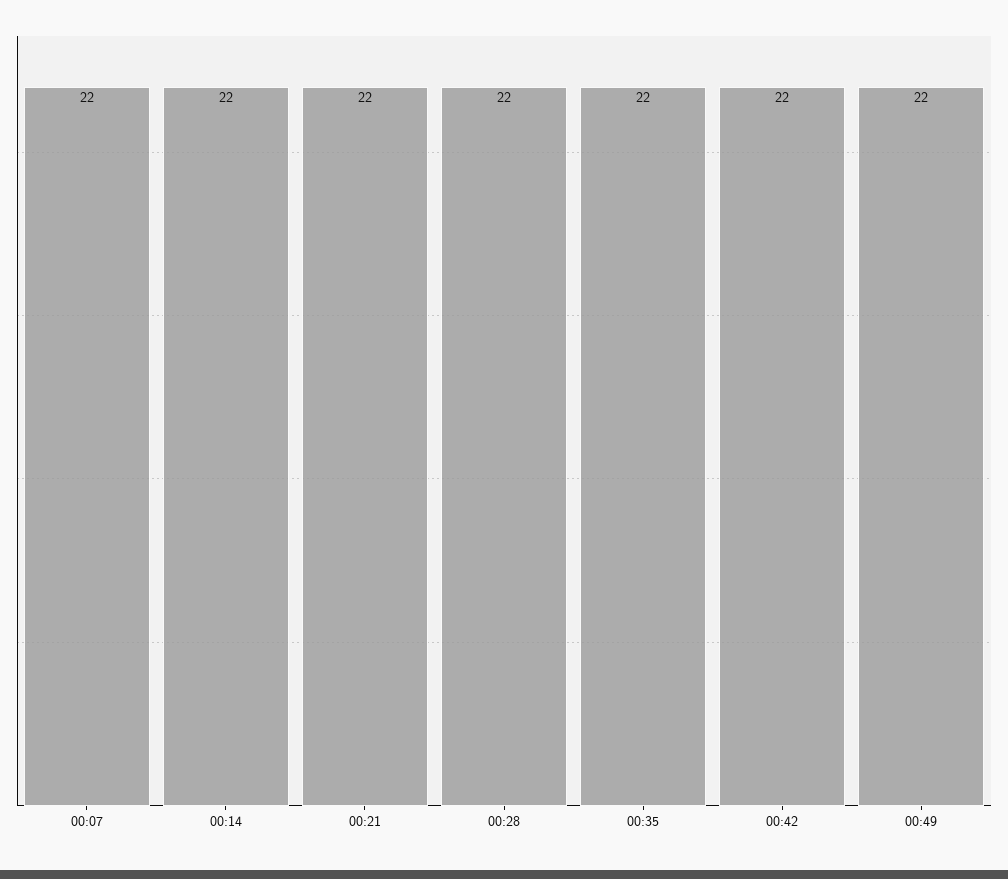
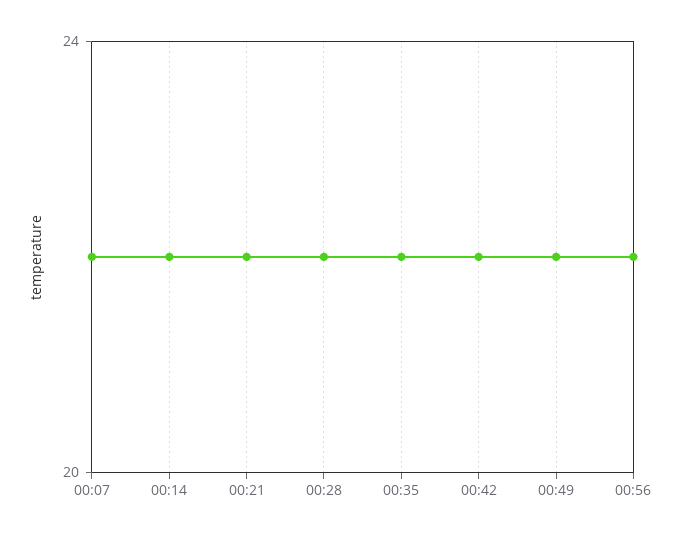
00:56: none -> 22

